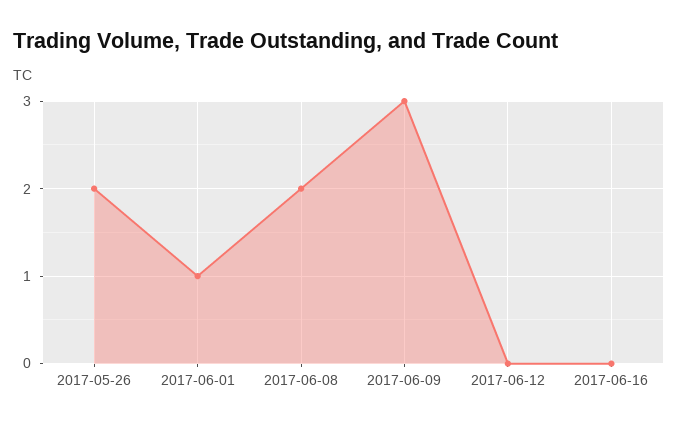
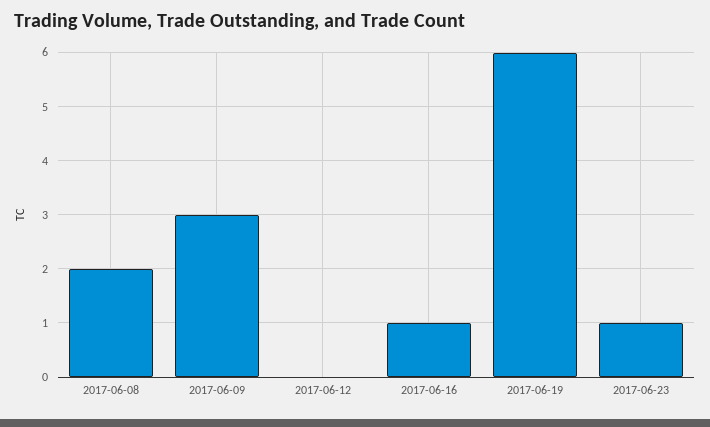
2017-05-26: 2 -> none
2017-06-01: 1 -> none
2017-06-16: 0 -> 1
2017-06-19: none -> 6
2017-06-23: none -> 1

